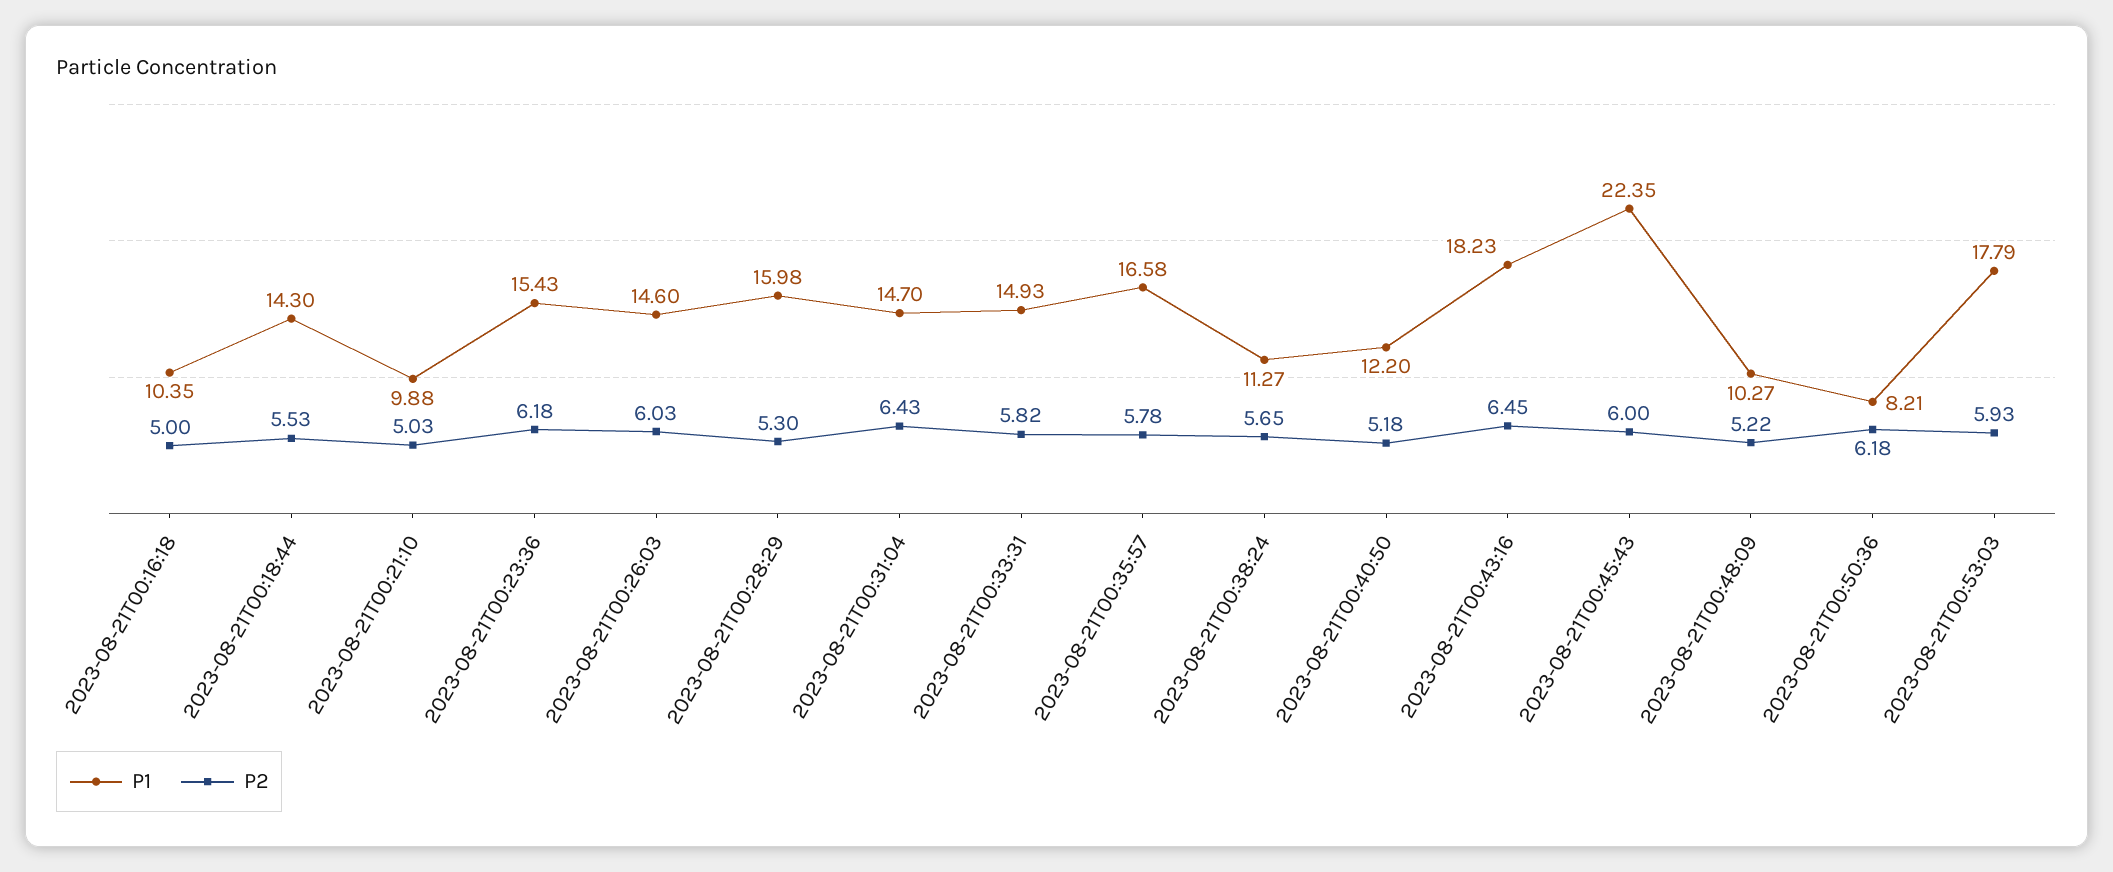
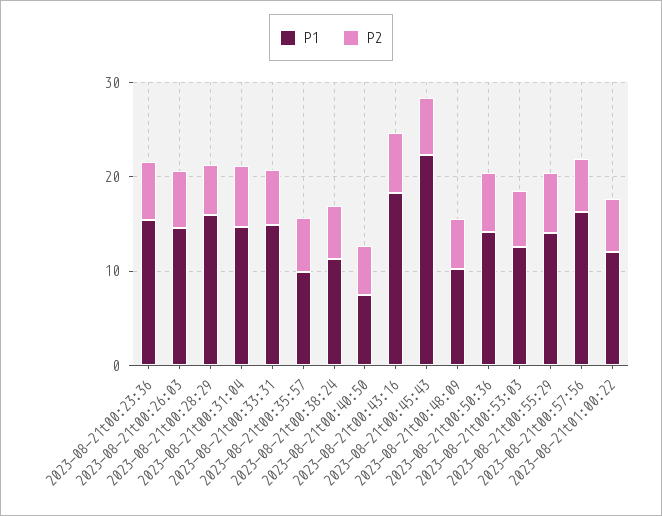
P1, 2023-08-21T00:16:18: 10.35 -> none
P2, 2023-08-21T00:16:18: 5 -> none
P1, 2023-08-21T00:18:44: 14.3 -> none
P2, 2023-08-21T00:18:44: 5.53 -> none
P1, 2023-08-21T00:21:10: 9.88 -> none
P2, 2023-08-21T00:21:10: 5.03 -> none
P1, 2023-08-21T00:35:57: 16.58 -> 10
P1, 2023-08-21T00:40:50: 12.2 -> 8
P1, 2023-08-21T00:50:36: 8.21 -> 14
P1, 2023-08-21T00:53:03: 17.79 -> 12
P1, 2023-08-21t00:55:29: none -> 14
P2, 2023-08-21t00:55:29: none -> 6
P1, 2023-08-21t00:57:56: none -> 16
P2, 2023-08-21t00:57:56: none -> 6
P1, 2023-08-21t01:00:22: none -> 12
P2, 2023-08-21t01:00:22: none -> 6

